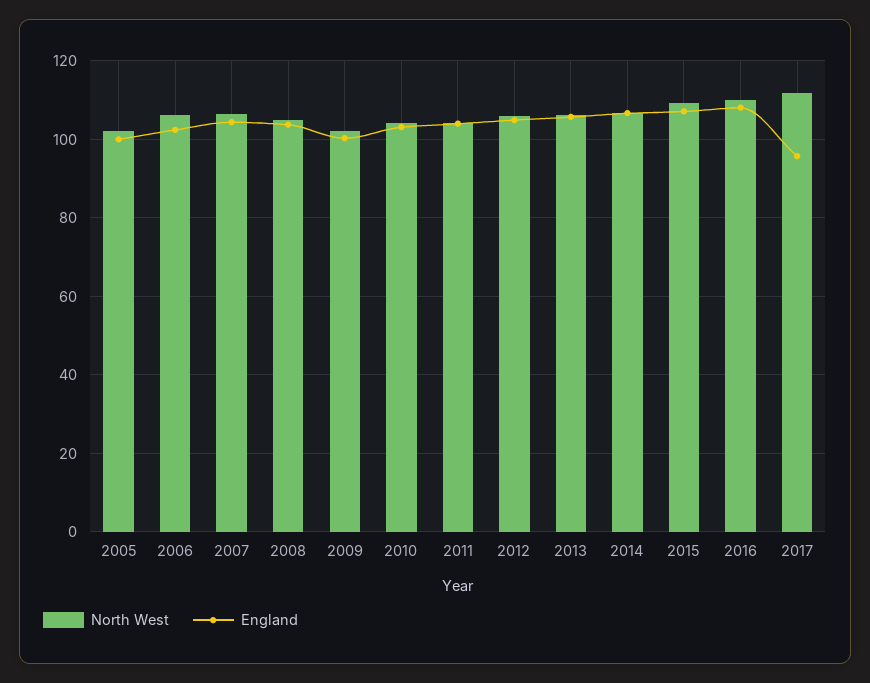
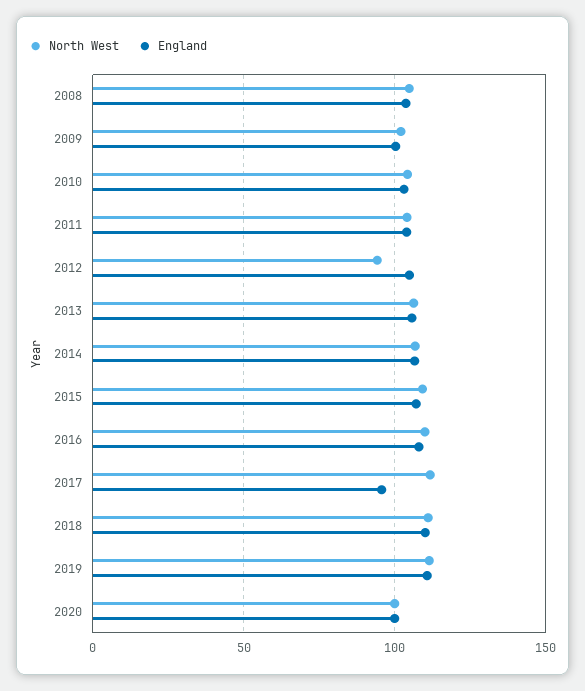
North West, 2005: 102 -> none
England, 2005: 100 -> none
North West, 2006: 106 -> none
England, 2006: 102 -> none
North West, 2007: 106 -> none
England, 2007: 104 -> none
North West, 2012: 106 -> 95
North West, 2018: none -> 110
England, 2018: none -> 110
North West, 2019: none -> 110
England, 2019: none -> 110
North West, 2020: none -> 100
England, 2020: none -> 100

